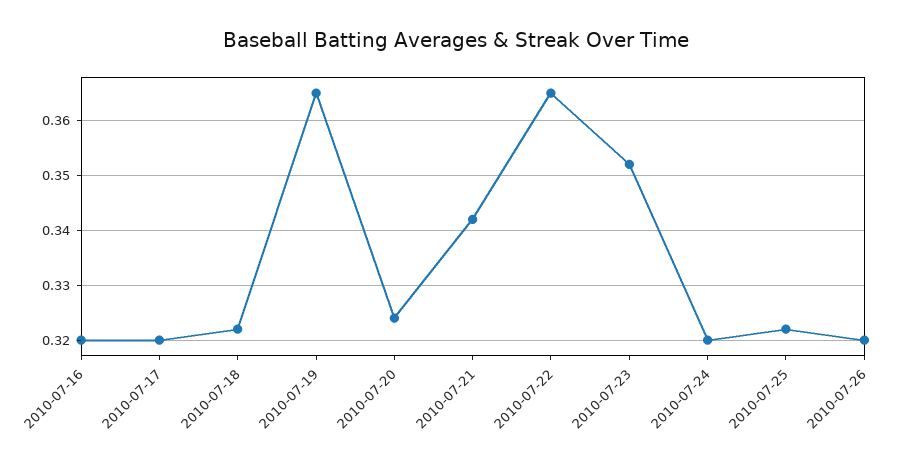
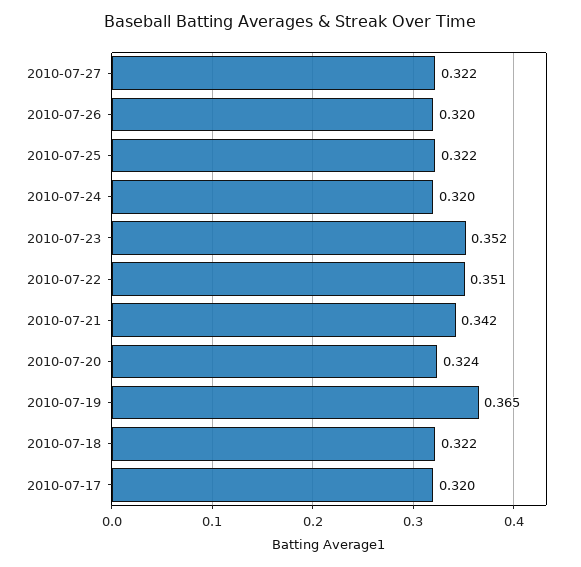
2010-07-16: 0.32 -> none
2010-07-22: 0.365 -> 0.351
2010-07-27: none -> 0.322

